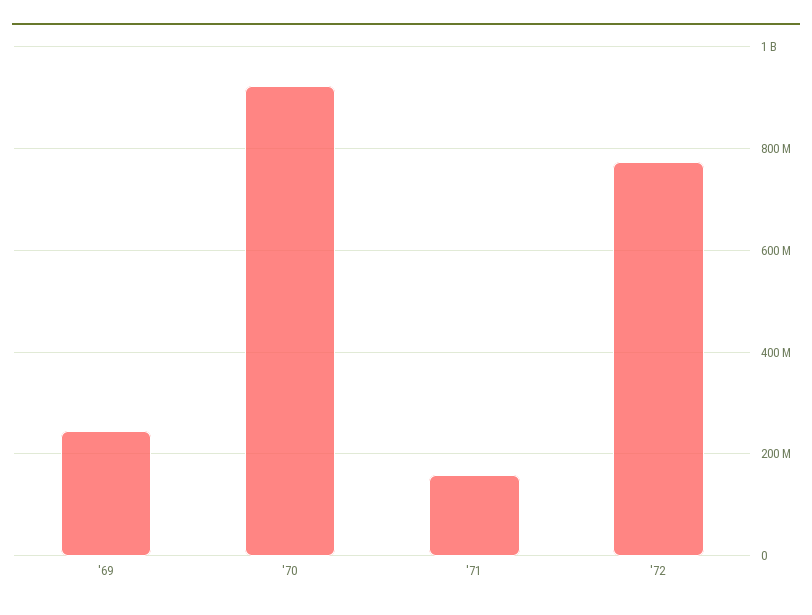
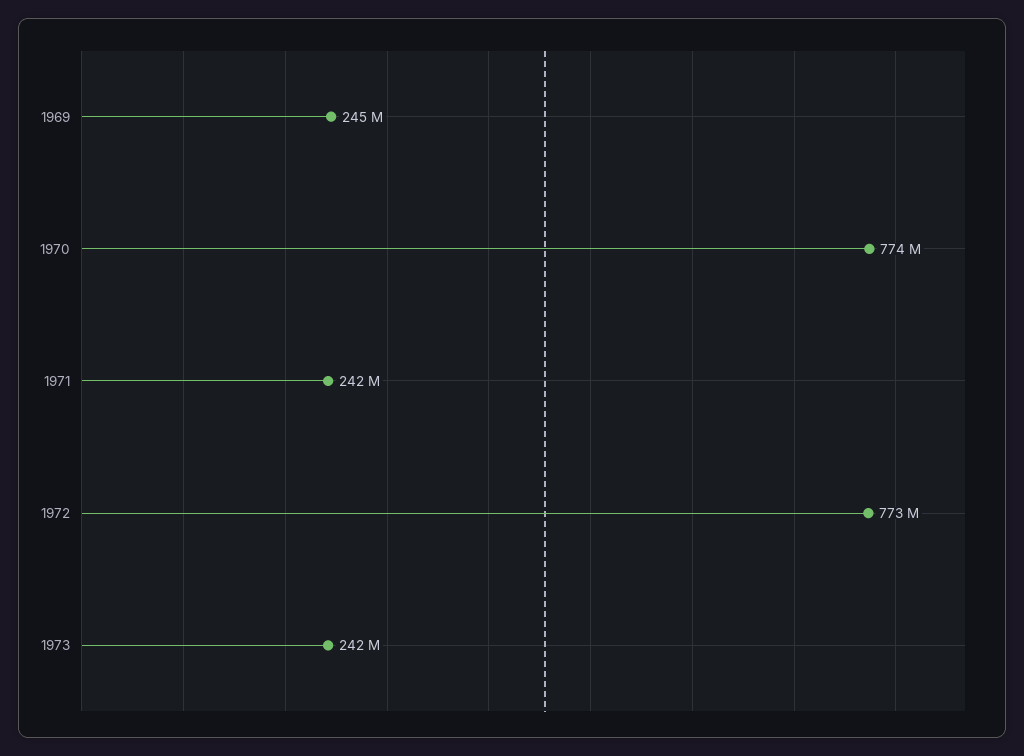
'70: 920000000 -> 774000000
'71: 160000000 -> 242000000
1973: none -> 242000000

